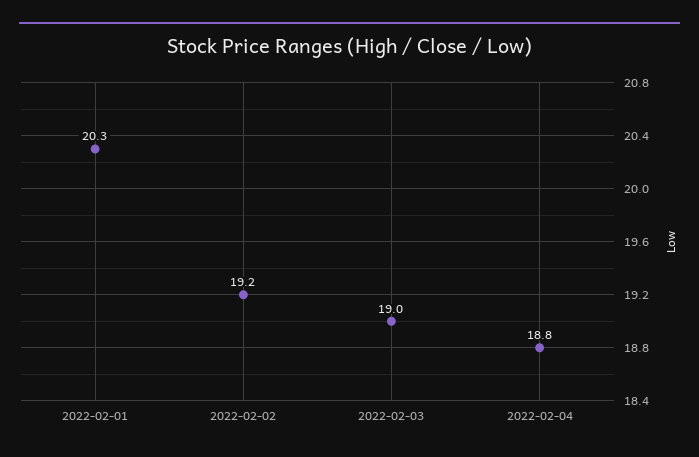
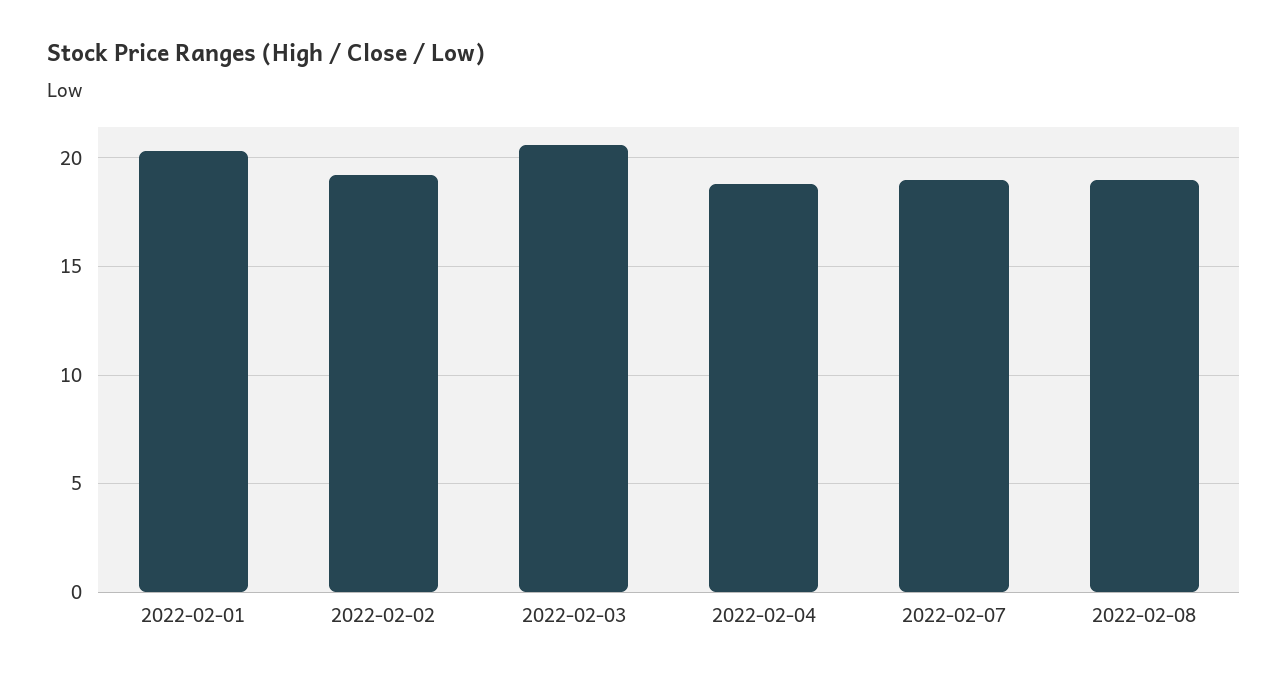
2022-02-03: 19 -> 20.5
2022-02-07: none -> 19
2022-02-08: none -> 19

